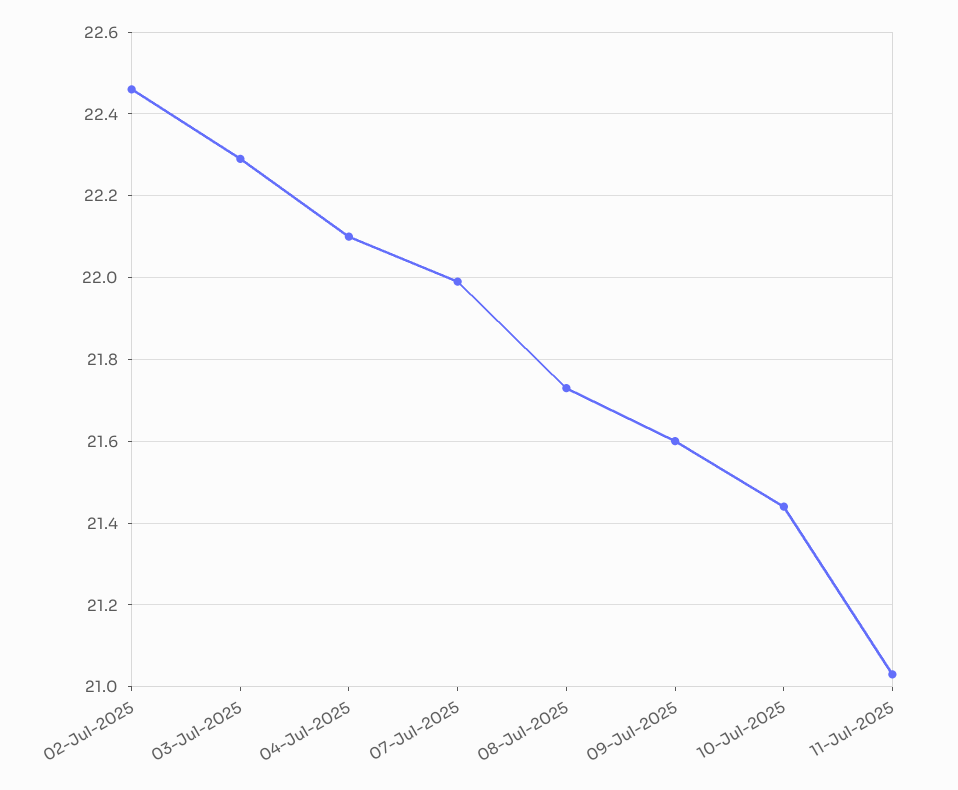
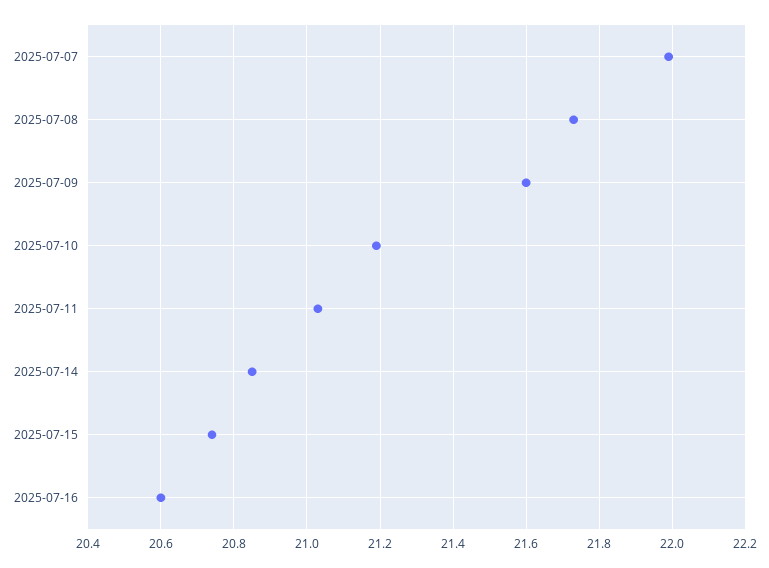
02-Jul-2025: 22.45 -> none
03-Jul-2025: 22.3 -> none
04-Jul-2025: 22.1 -> none
10-Jul-2025: 21.45 -> 21.2
2025-07-14: none -> 20.85
2025-07-15: none -> 20.75
2025-07-16: none -> 20.6

